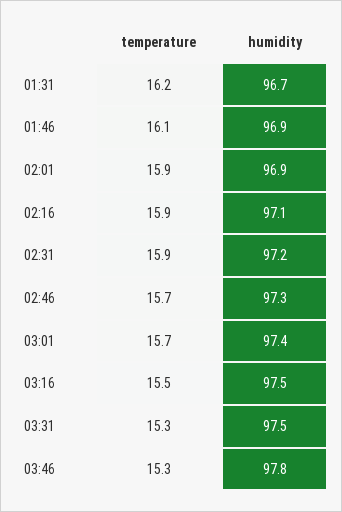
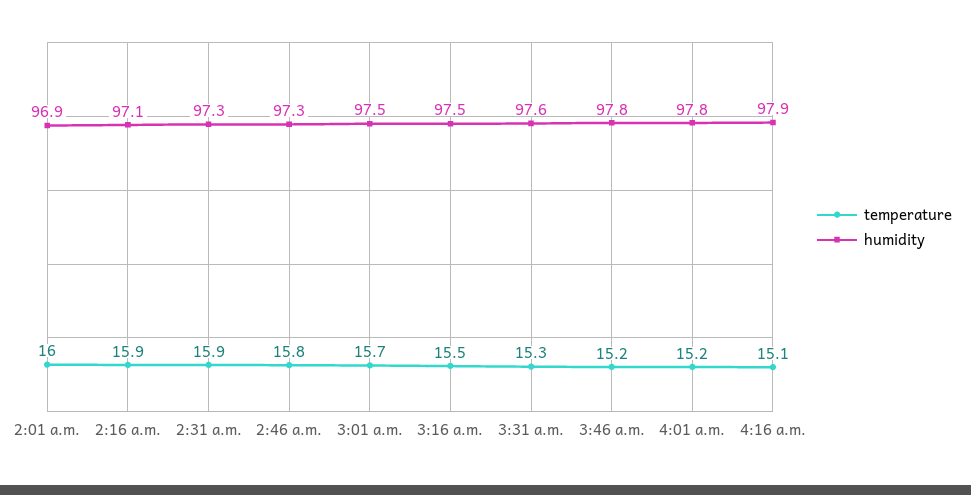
temperature, 01:31: 16.2 -> none
humidity, 01:31: 96.7 -> none
temperature, 01:46: 16.1 -> none
humidity, 01:46: 96.9 -> none
temperature, 02:01: 15.9 -> 16
humidity, 02:31: 97.2 -> 97.3
temperature, 02:46: 15.7 -> 15.8
humidity, 03:01: 97.4 -> 97.5
humidity, 03:31: 97.5 -> 97.6
temperature, 03:46: 15.3 -> 15.2
temperature, 4:01 a.m.: none -> 15.2
humidity, 4:01 a.m.: none -> 97.8
temperature, 4:16 a.m.: none -> 15.1
humidity, 4:16 a.m.: none -> 97.9

